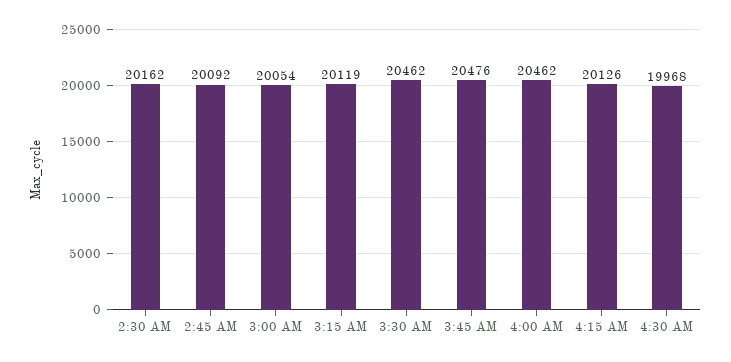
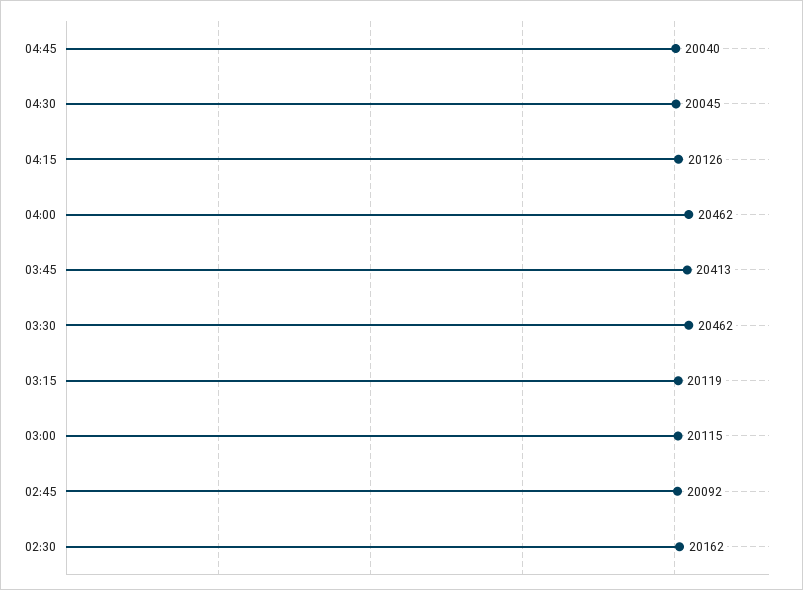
3:00 AM: 20054 -> 20115
3:45 AM: 20476 -> 20413
4:30 AM: 19968 -> 20045
04:45: none -> 20040

